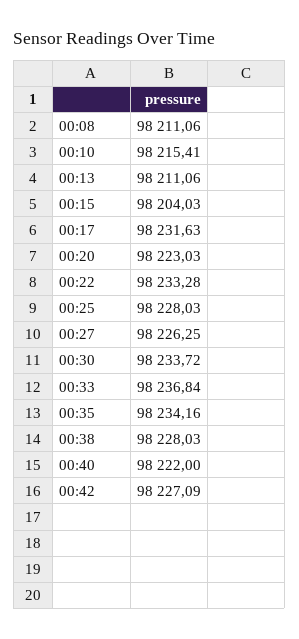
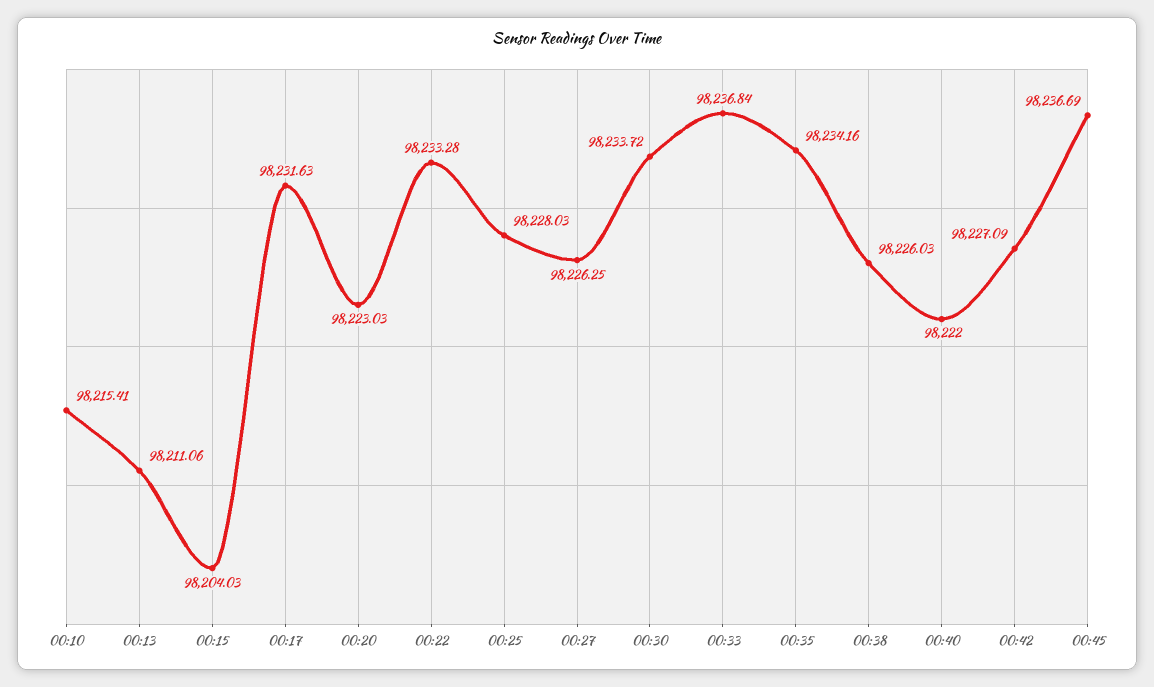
00:08: 98211.06 -> none
00:38: 98228.03 -> 98226.03
00:45: none -> 98236.69

